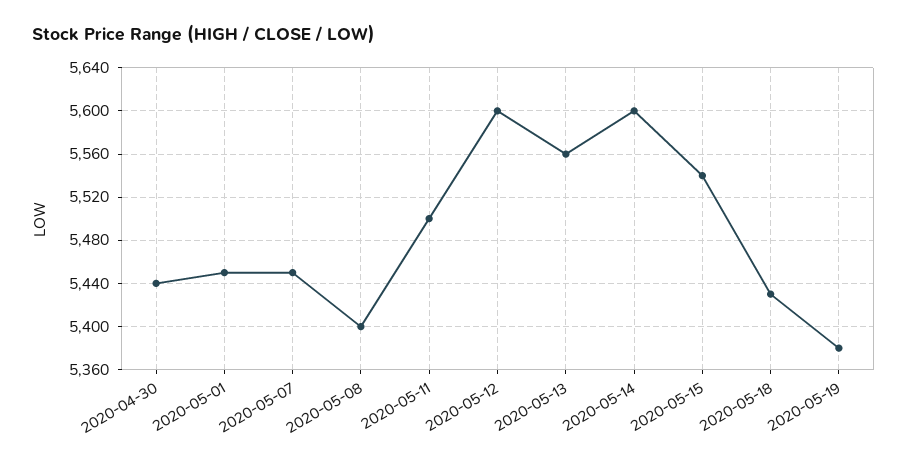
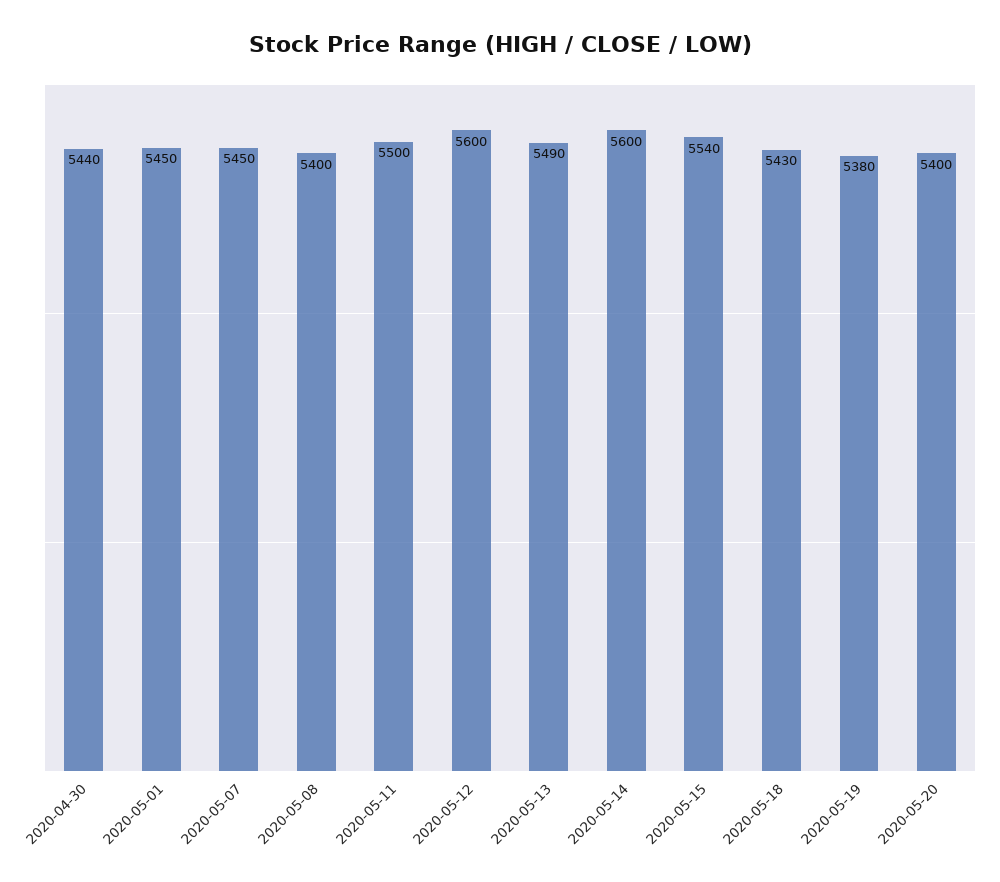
2020-05-13: 5560 -> 5490
2020-05-20: none -> 5400

